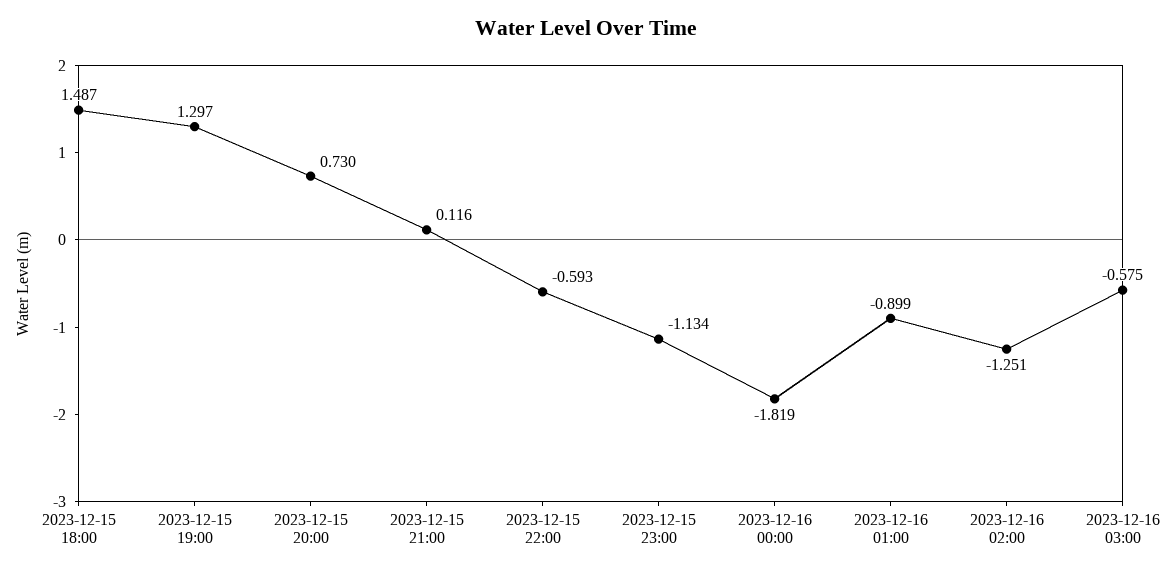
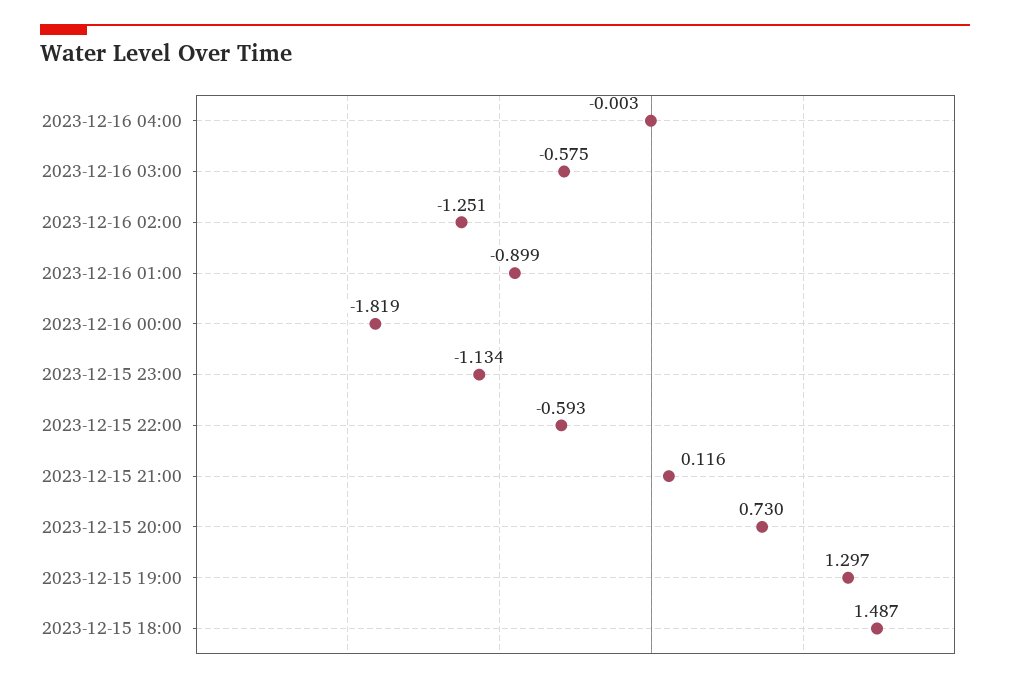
2023-12-16 04:00: none -> -0.003

